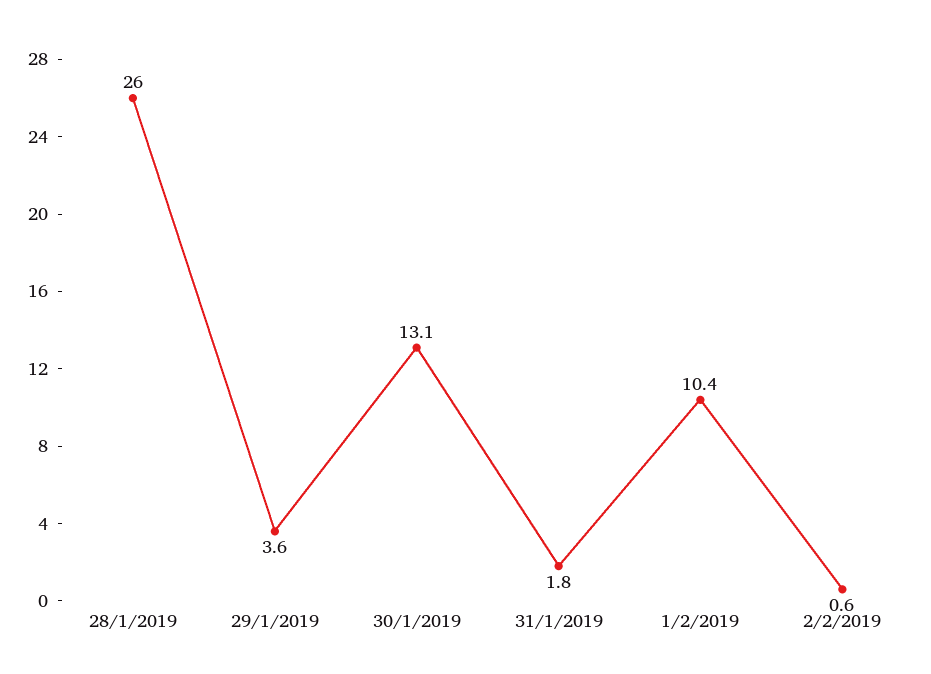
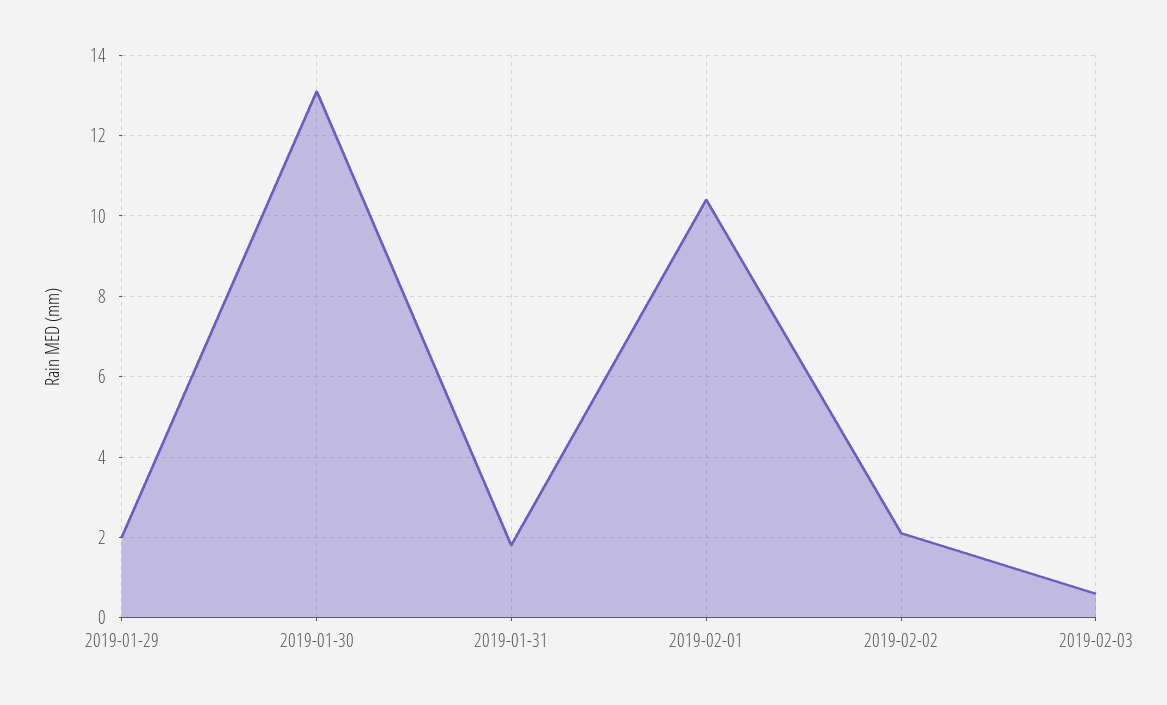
28/1/2019: 26 -> none
29/1/2019: 3.6 -> 2
2/2/2019: 0.6 -> 2
2019-02-03: none -> 0.5

